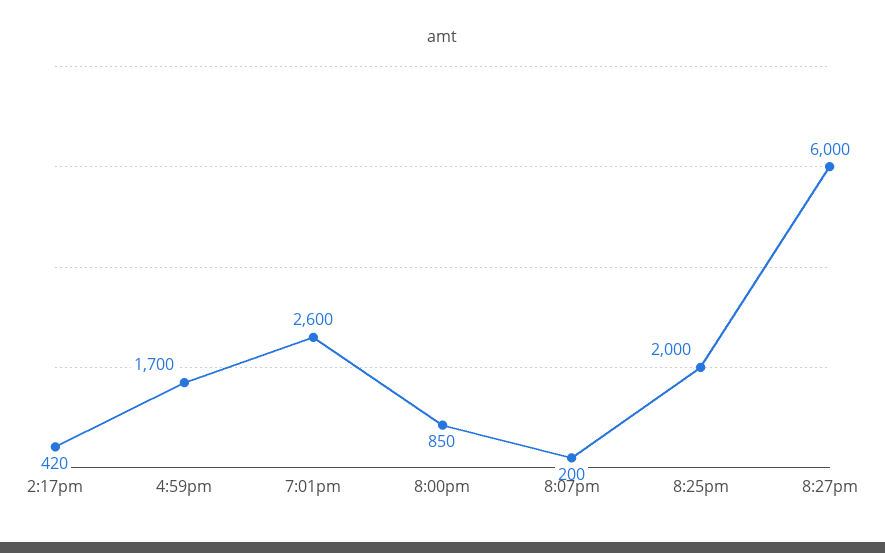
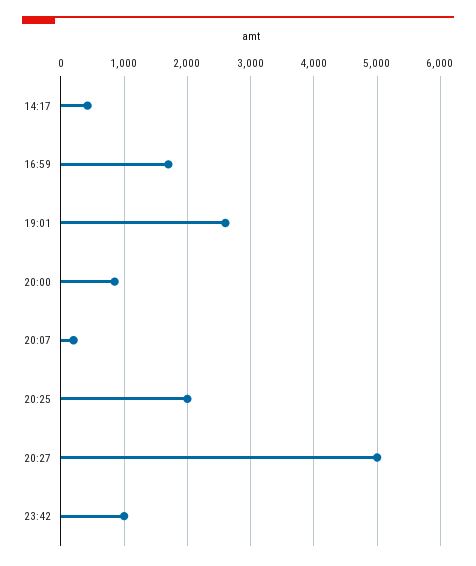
8:27pm: 6000 -> 5000
23:42: none -> 1000

